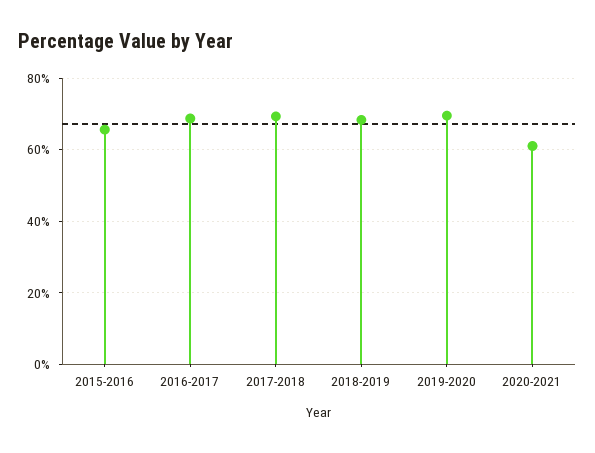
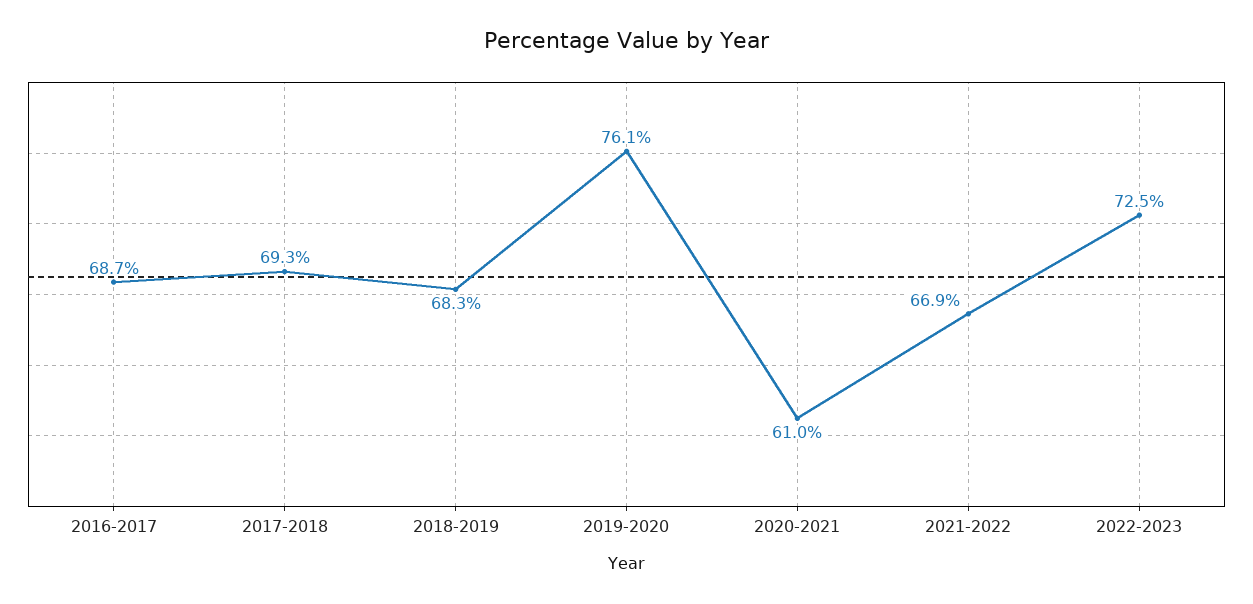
2015-2016: 66 -> none
2019-2020: 70 -> 76.1
2021-2022: none -> 66.9
2022-2023: none -> 72.5

